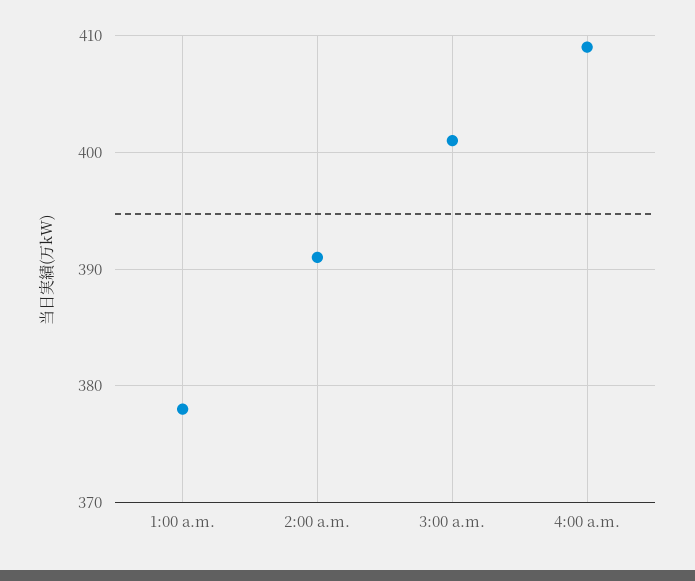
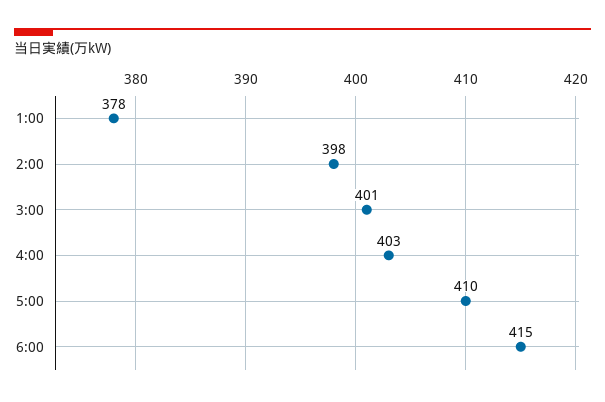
2:00 a.m.: 391 -> 398
4:00 a.m.: 409 -> 403
5:00: none -> 410
6:00: none -> 415

